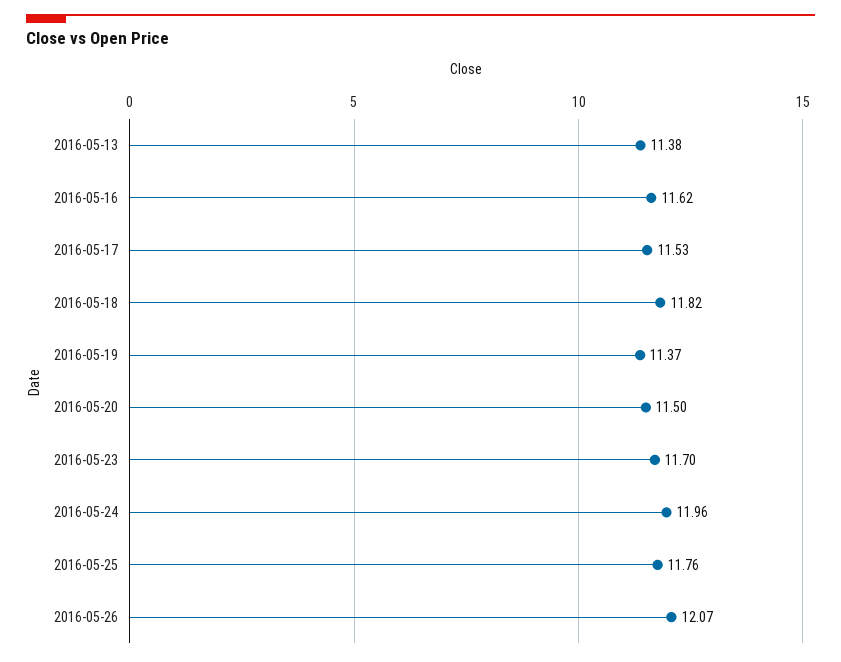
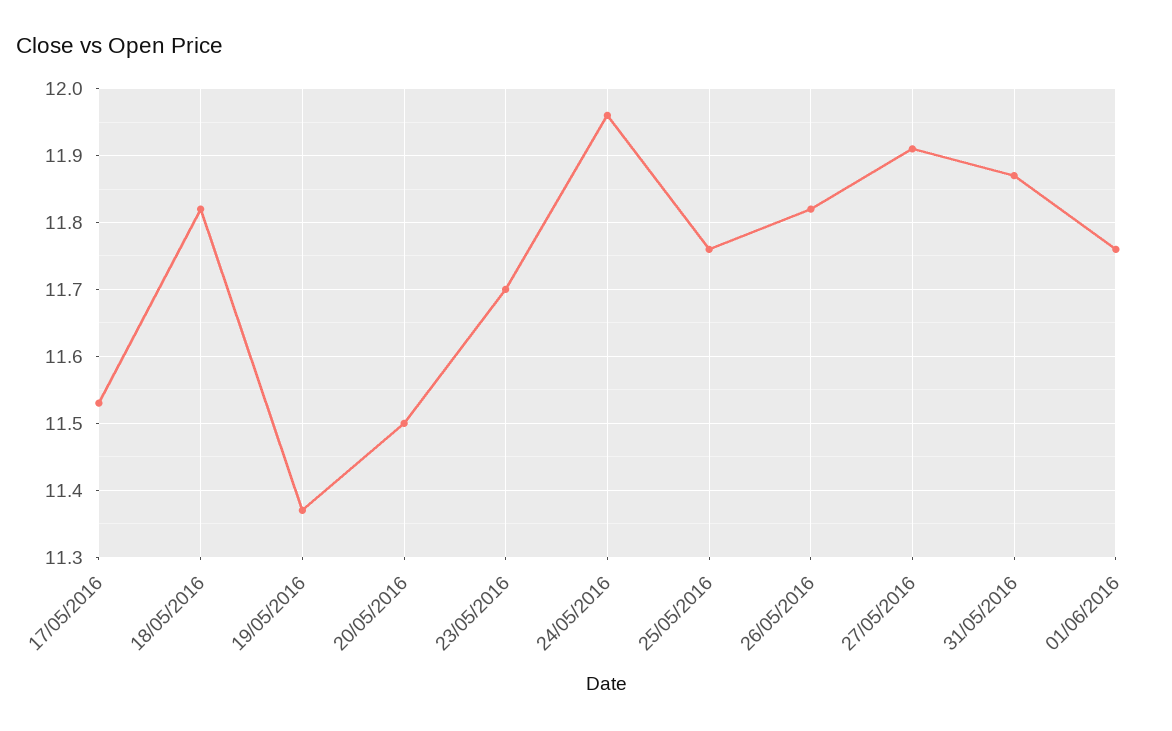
2016-05-13: 11.38 -> none
2016-05-16: 11.62 -> none
2016-05-26: 12.07 -> 11.82
27/05/2016: none -> 11.91
31/05/2016: none -> 11.87
01/06/2016: none -> 11.76

